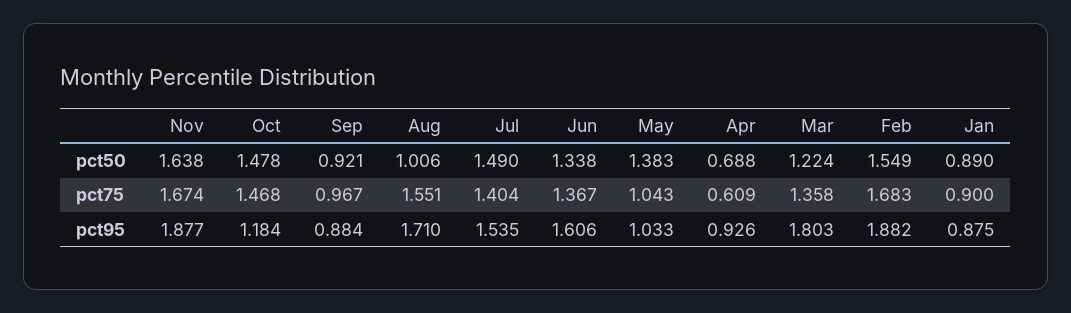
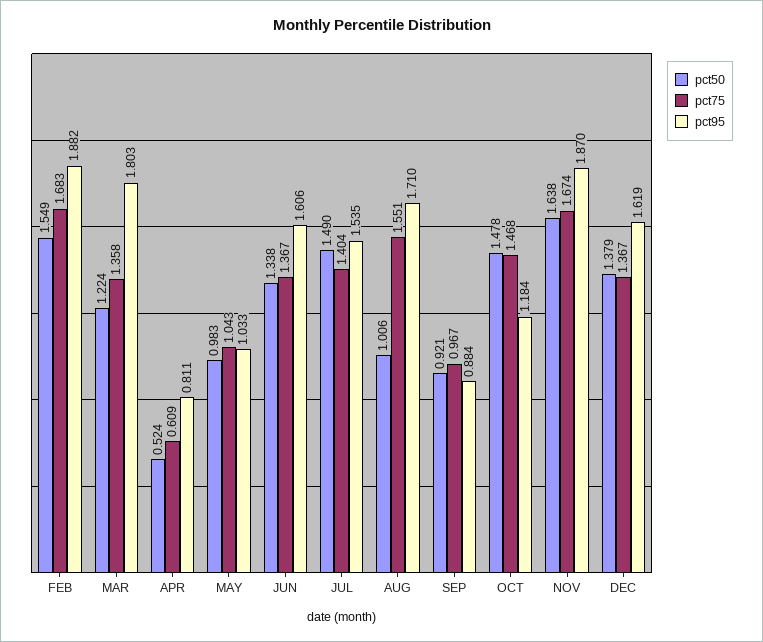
pct50, May: 1.383 -> 0.983
pct50, Apr: 0.688 -> 0.524
pct50, Jan: 0.89 -> none
pct75, Jan: 0.9 -> none
pct95, Nov: 1.877 -> 1.87
pct95, Apr: 0.926 -> 0.811
pct95, Jan: 0.875 -> none
pct50, DEC: none -> 1.379
pct75, DEC: none -> 1.367
pct95, DEC: none -> 1.619

